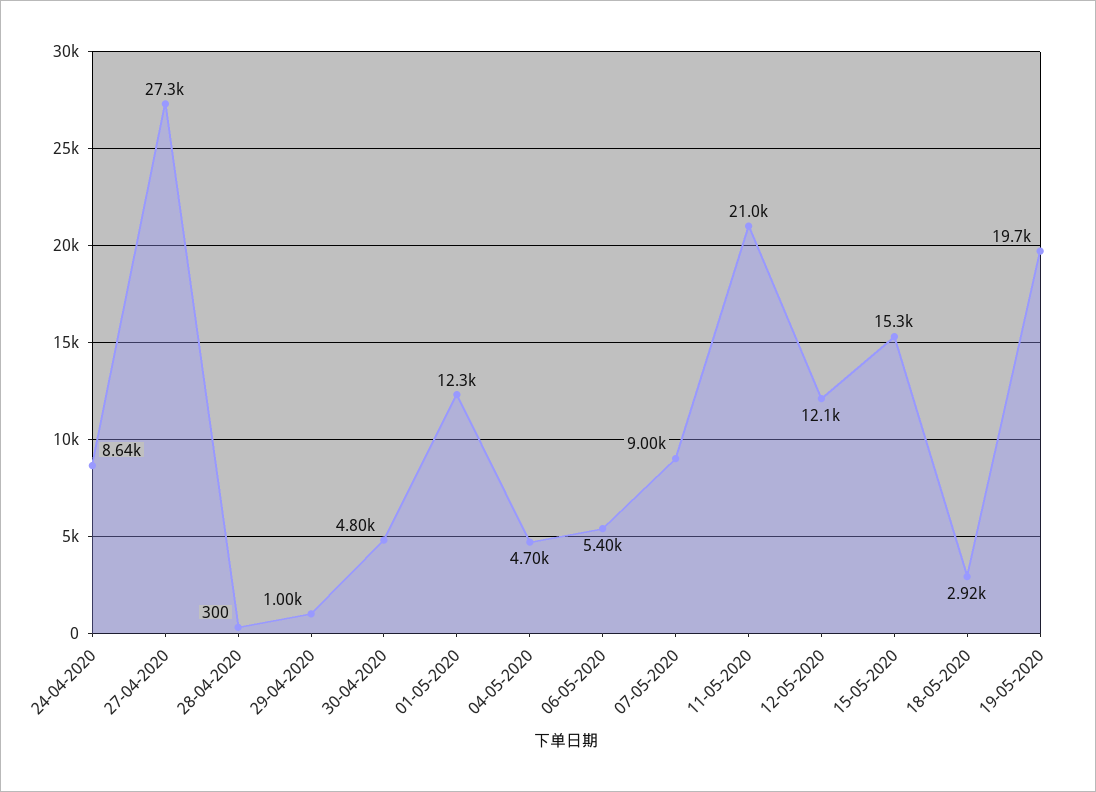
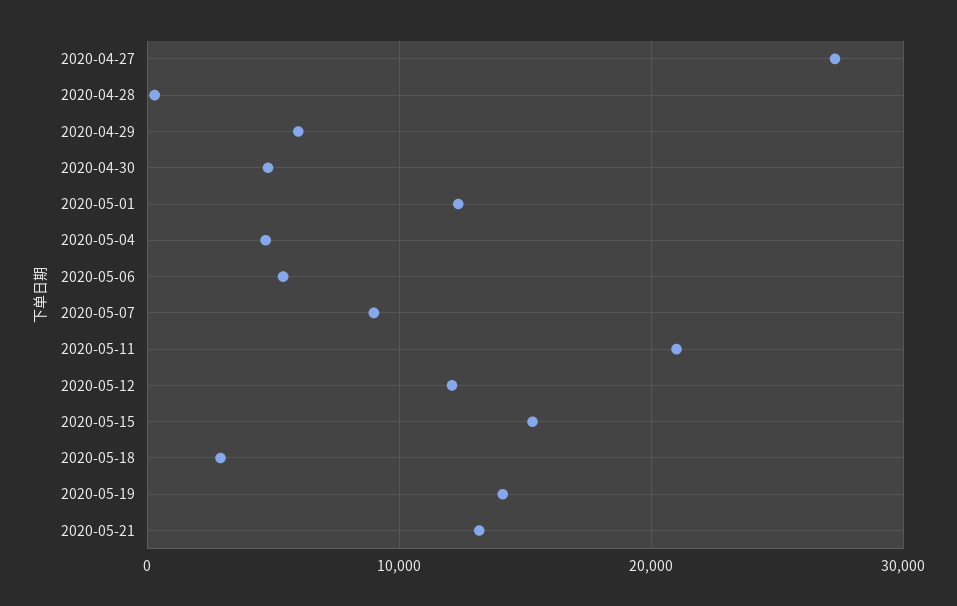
24-04-2020: 8640 -> none
29-04-2020: 1000 -> 6000
19-05-2020: 19700 -> 14000
2020-05-21: none -> 13000

